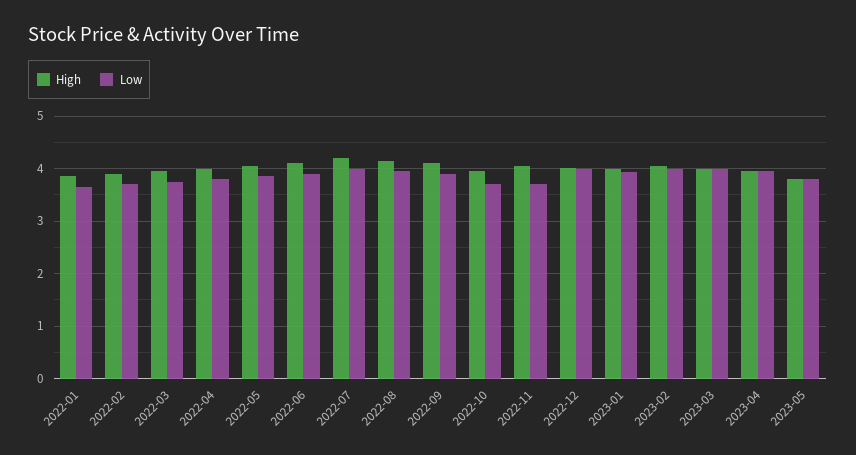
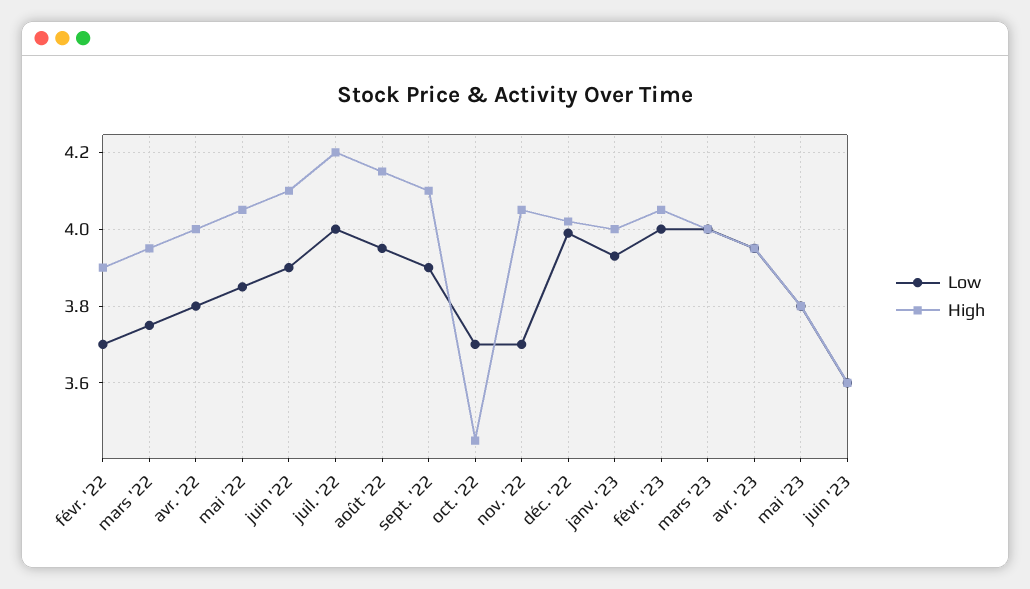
High, 2022-01: 3.8 -> none
Low, 2022-01: 3.6 -> none
High, 2022-10: 4 -> 3.45
Low, juin '23: none -> 3.6
High, juin '23: none -> 3.6

